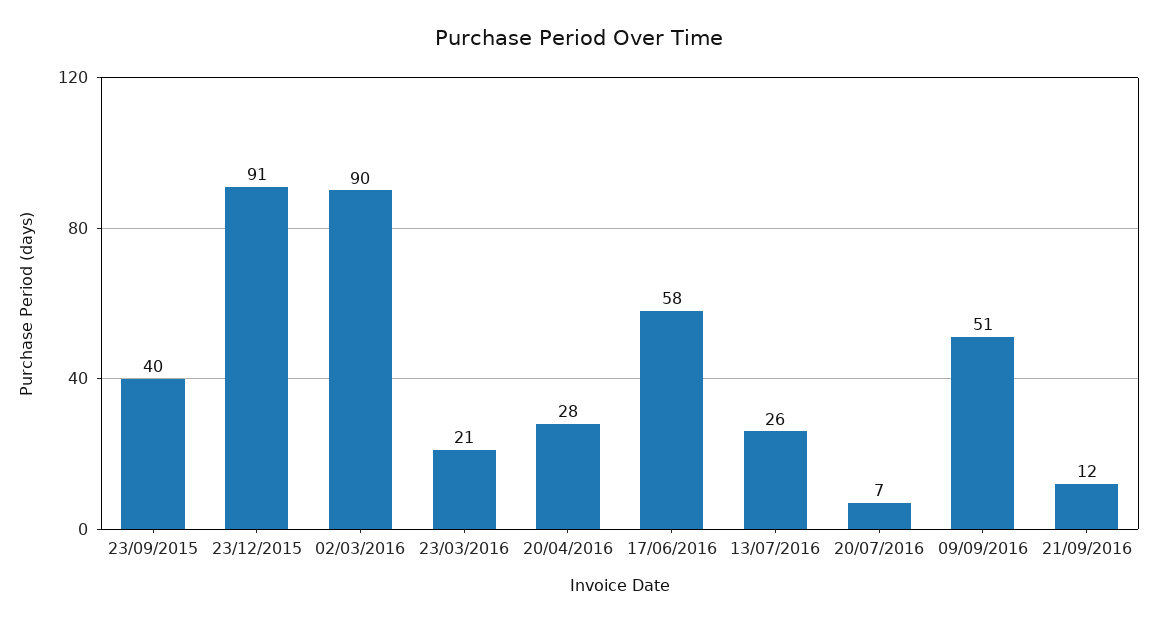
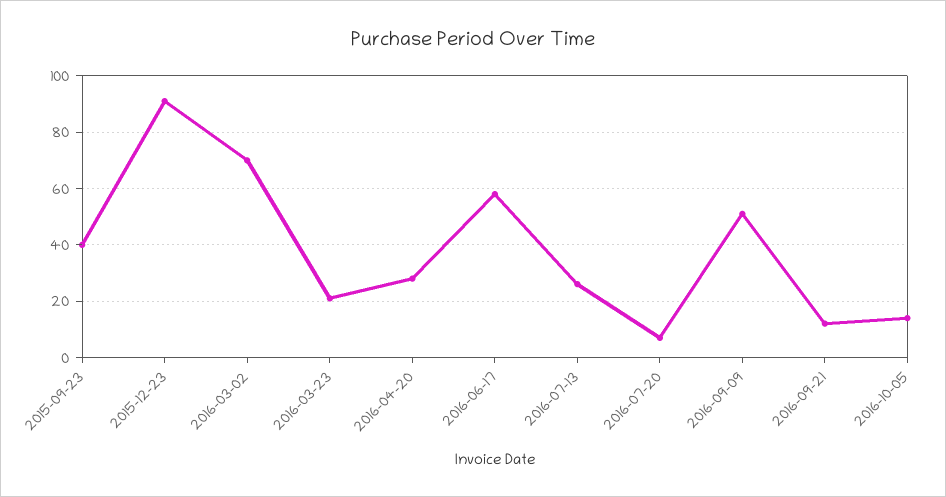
02/03/2016: 90 -> 70
2016-10-05: none -> 15

